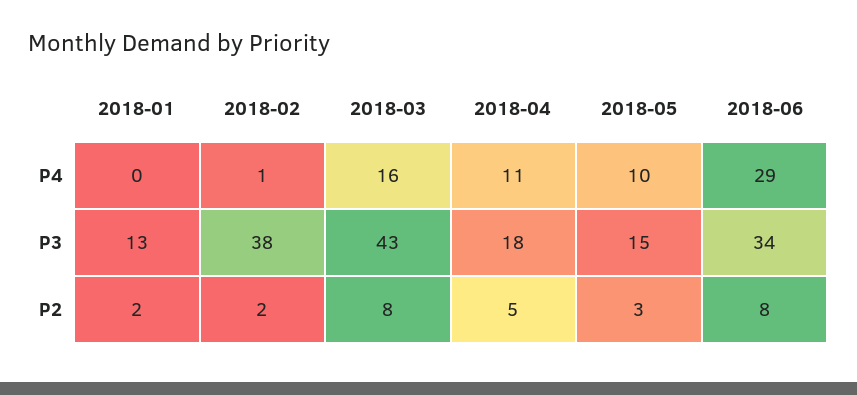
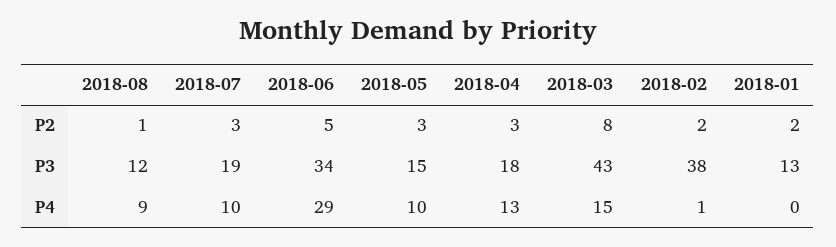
2018-03, P4: 16 -> 15
2018-04, P4: 11 -> 13
2018-04, P2: 5 -> 3
2018-06, P2: 8 -> 5
2018-08, P2: none -> 1
2018-07, P2: none -> 3
2018-08, P3: none -> 12
2018-07, P3: none -> 19
2018-08, P4: none -> 9
2018-07, P4: none -> 10

